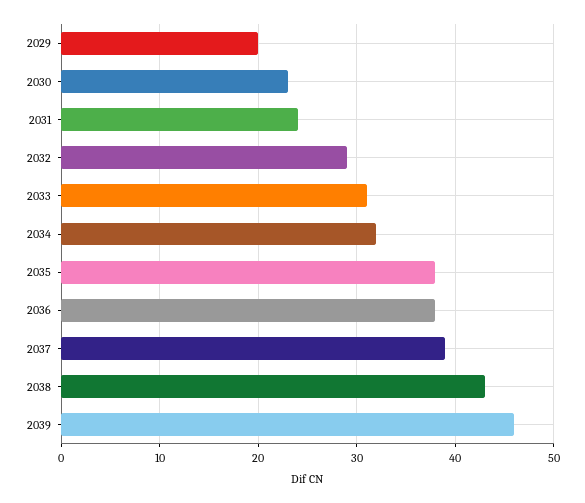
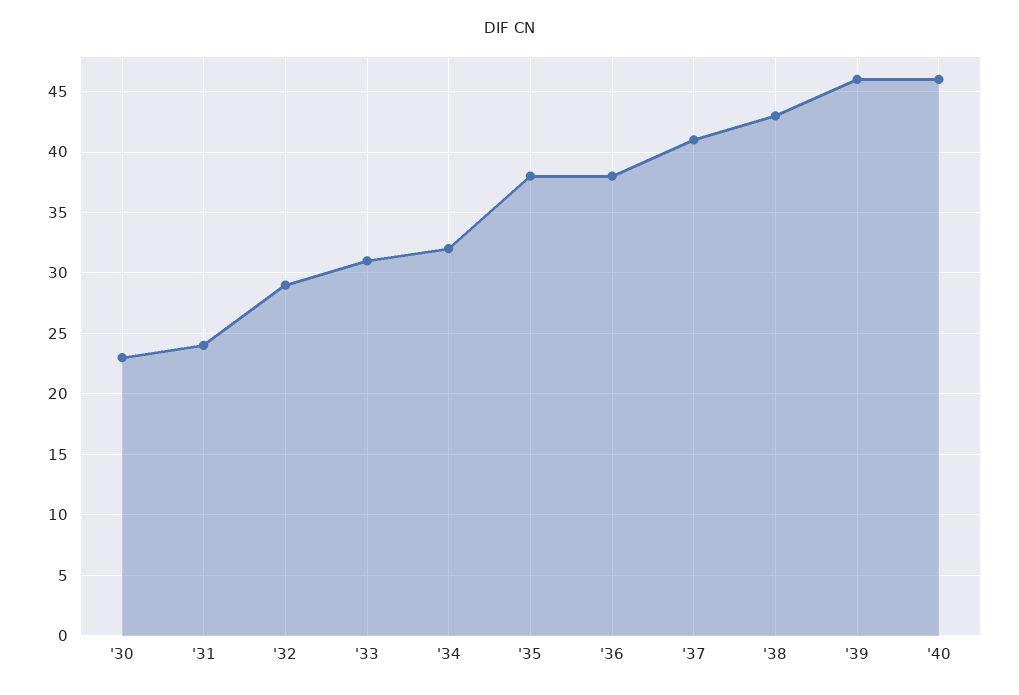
2029: 20 -> none
2037: 39 -> 41
'40: none -> 46

